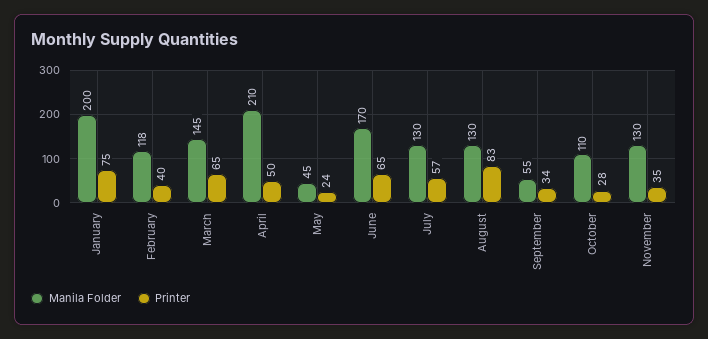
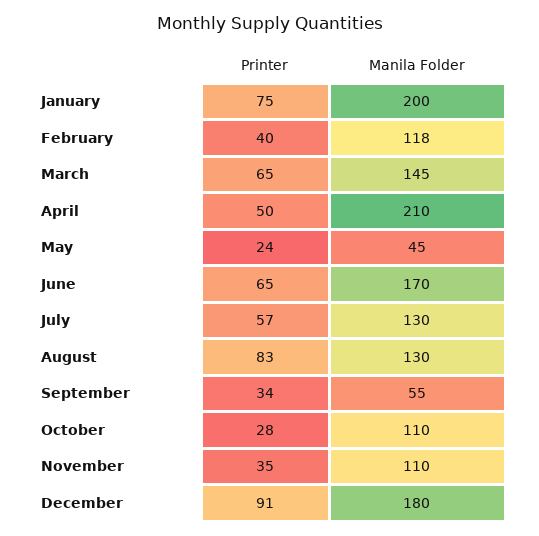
Manila Folder, November: 130 -> 110
Printer, December: none -> 91
Manila Folder, December: none -> 180

